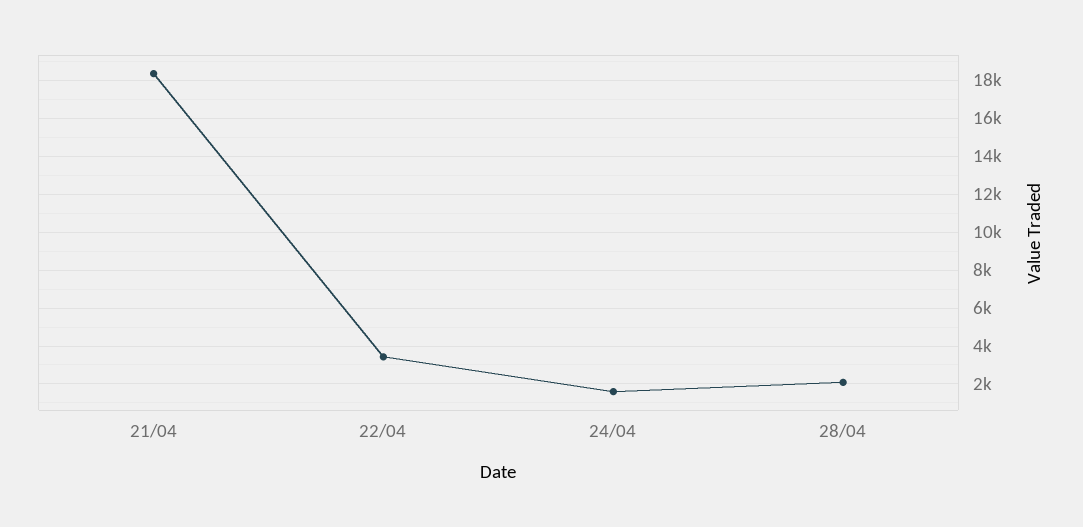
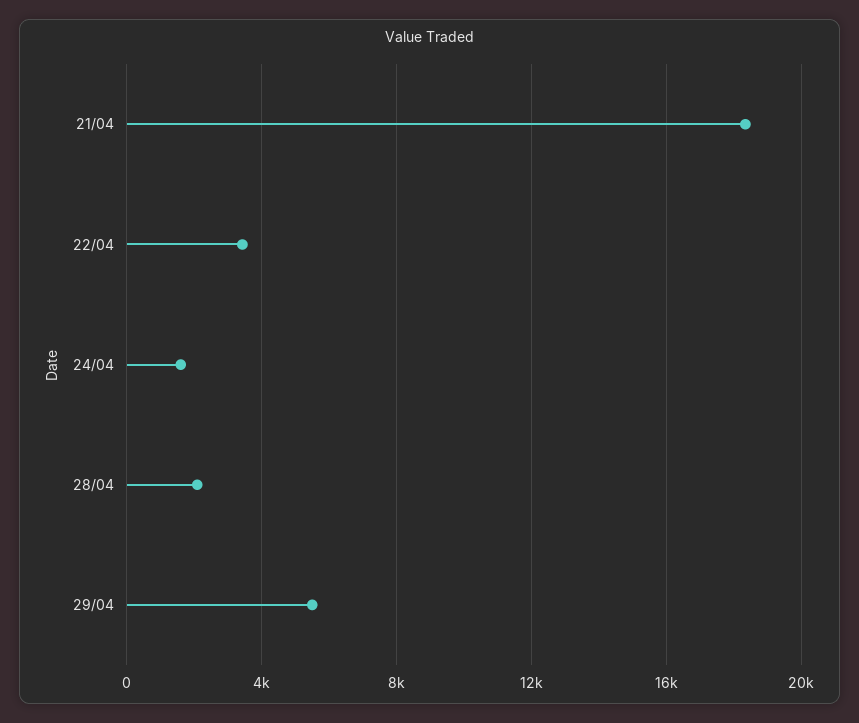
29/04: none -> 5500

